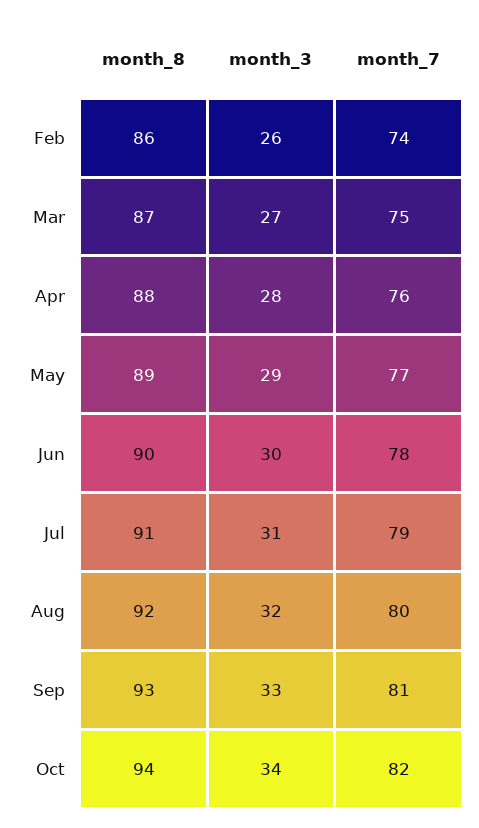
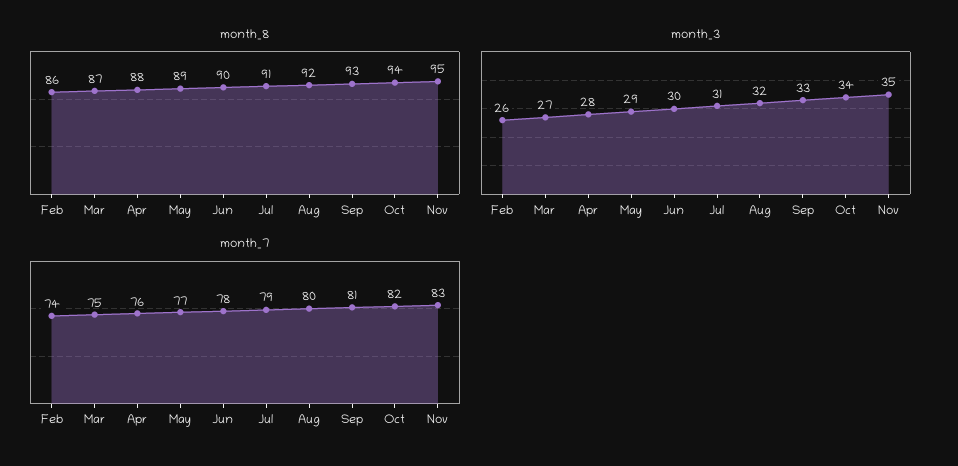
month_8, Nov: none -> 95
month_3, Nov: none -> 35
month_7, Nov: none -> 83

